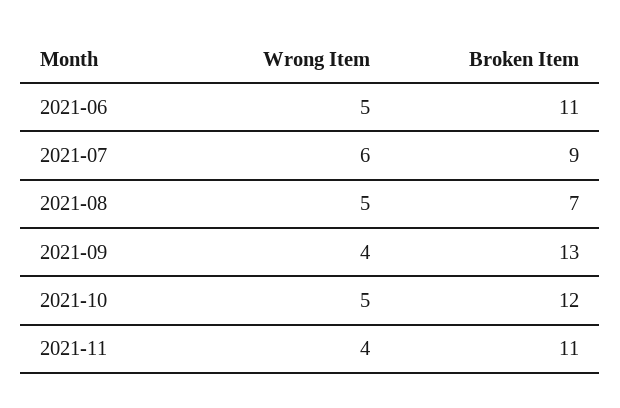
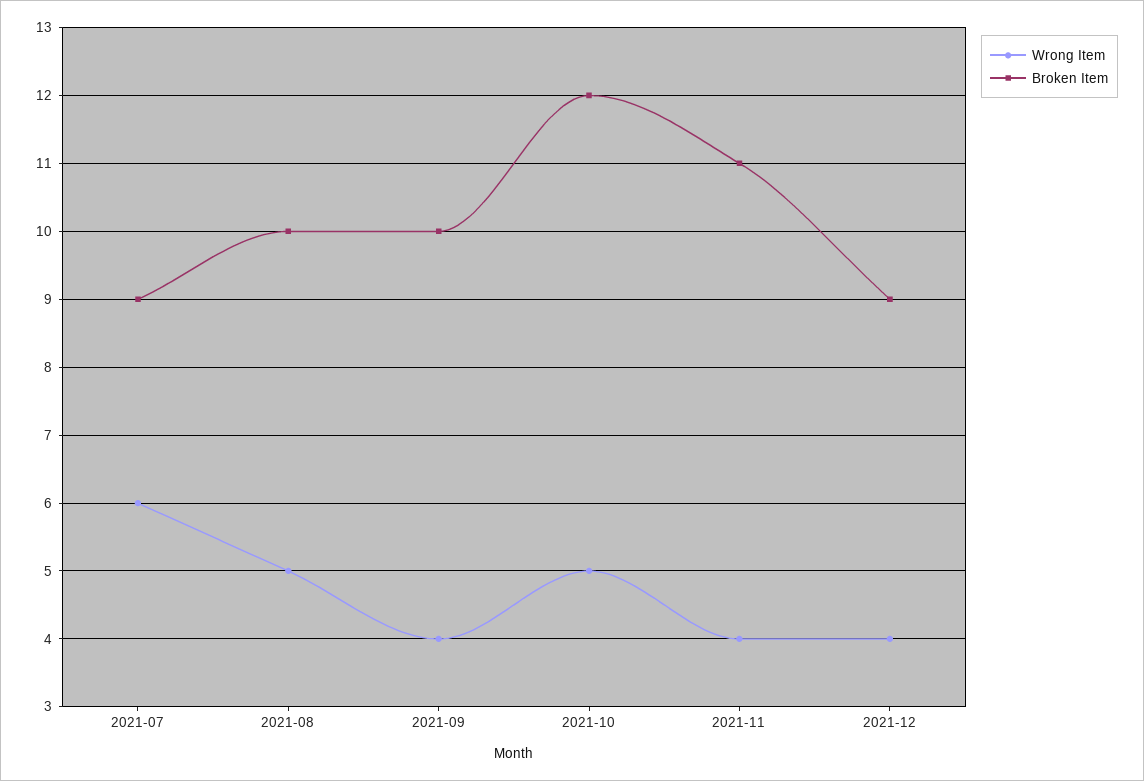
Wrong Item, 2021-06: 5 -> none
Broken Item, 2021-06: 11 -> none
Broken Item, 2021-08: 7 -> 10
Broken Item, 2021-09: 13 -> 10
Wrong Item, 2021-12: none -> 4
Broken Item, 2021-12: none -> 9

